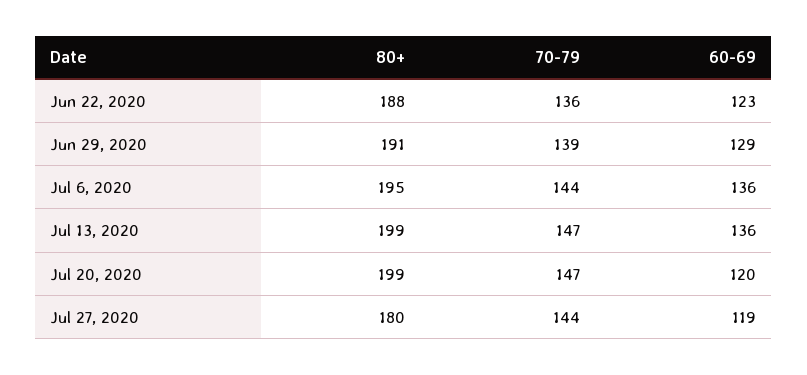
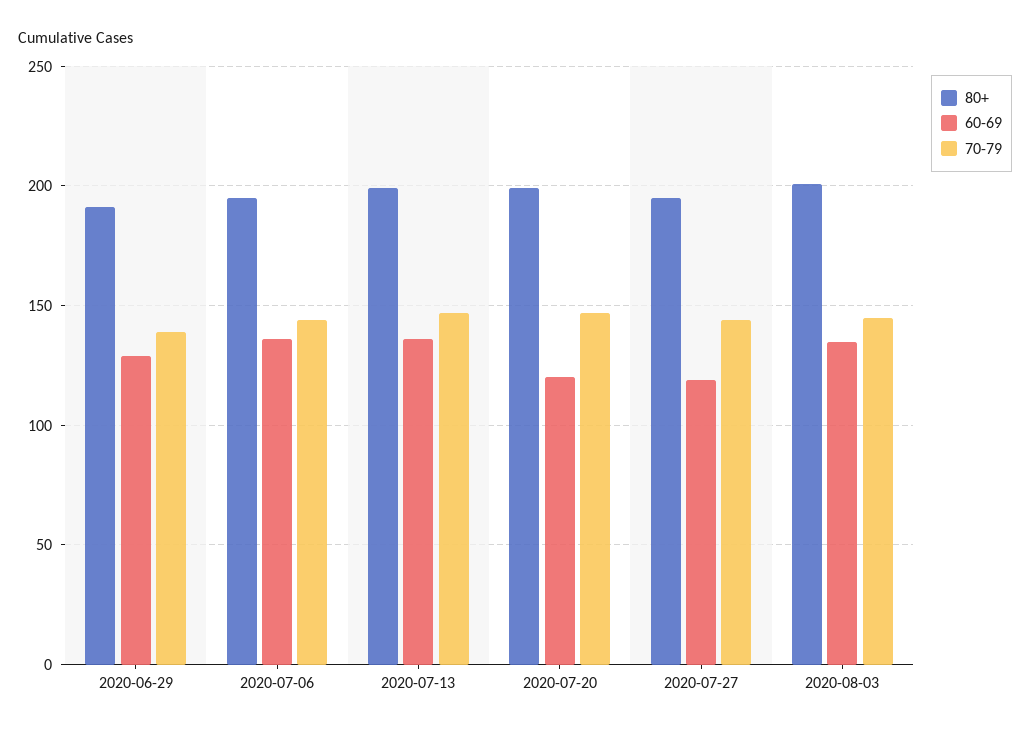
80+, Jun 22, 2020: 188 -> none
70-79, Jun 22, 2020: 136 -> none
60-69, Jun 22, 2020: 123 -> none
80+, Jul 27, 2020: 180 -> 195
80+, 2020-08-03: none -> 200
60-69, 2020-08-03: none -> 135
70-79, 2020-08-03: none -> 145

